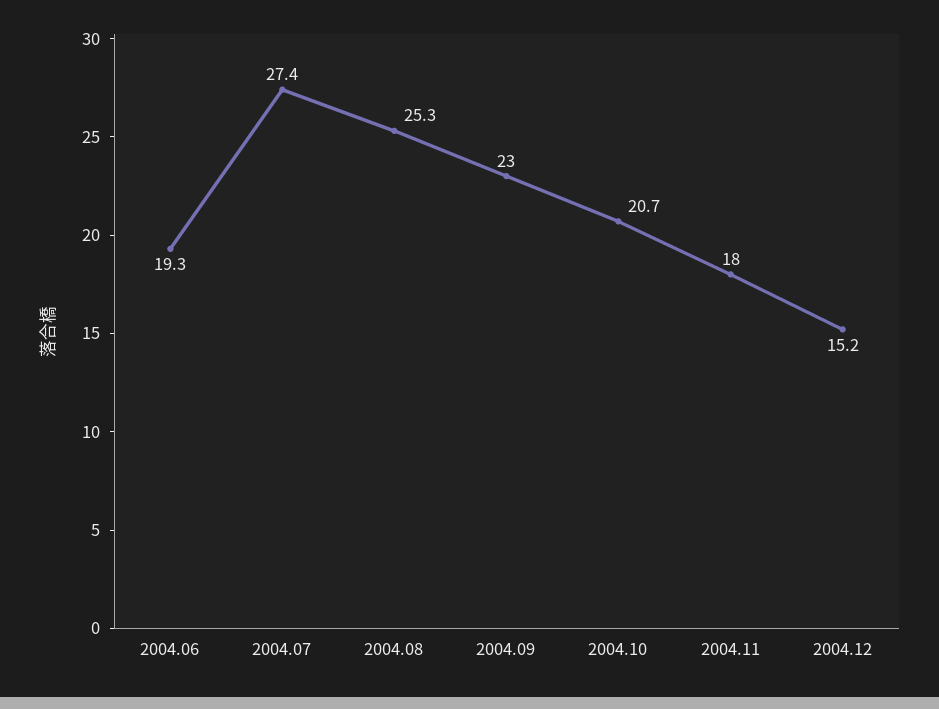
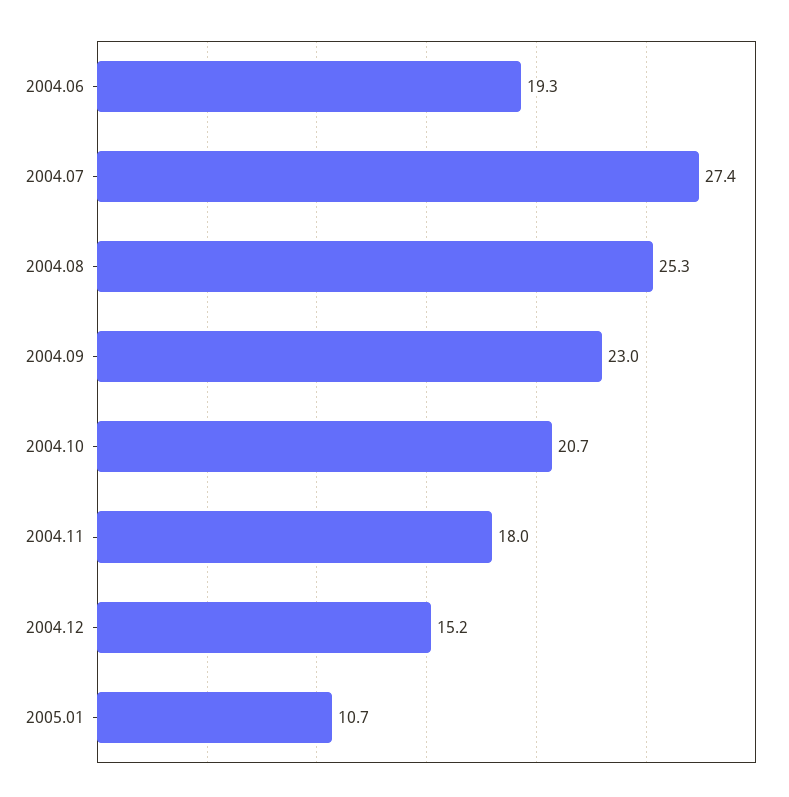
2005.01: none -> 10.7

